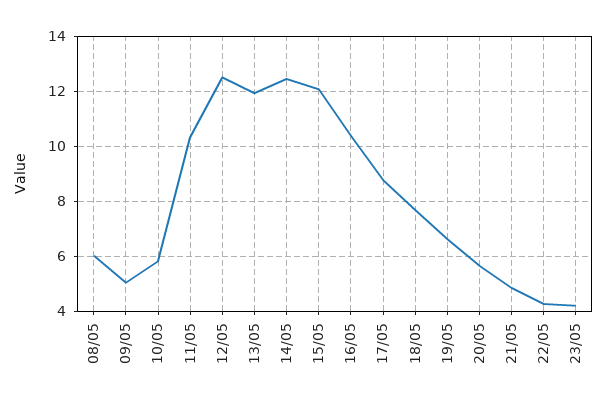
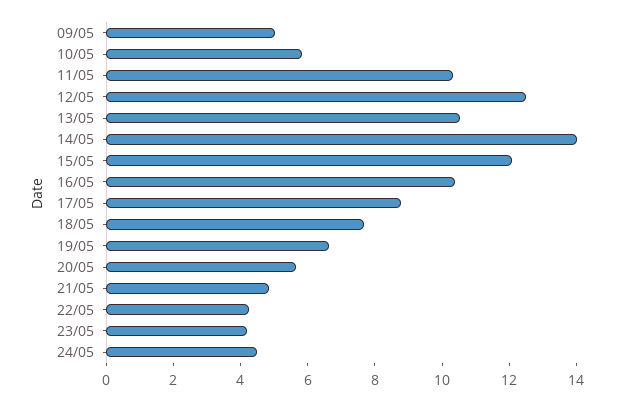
08/05: 6 -> none
13/05: 12 -> 10.5
14/05: 12.5 -> 14
24/05: none -> 4.5

